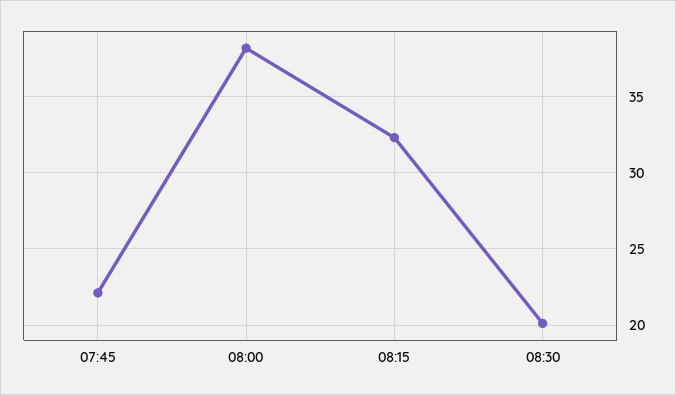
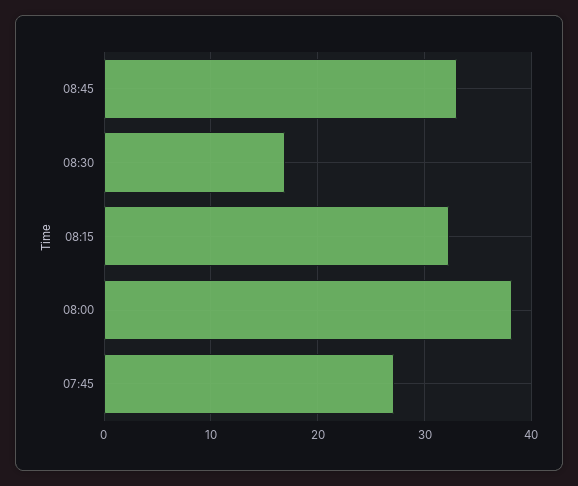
07:45: 22 -> 27
08:30: 20 -> 17
08:45: none -> 33

